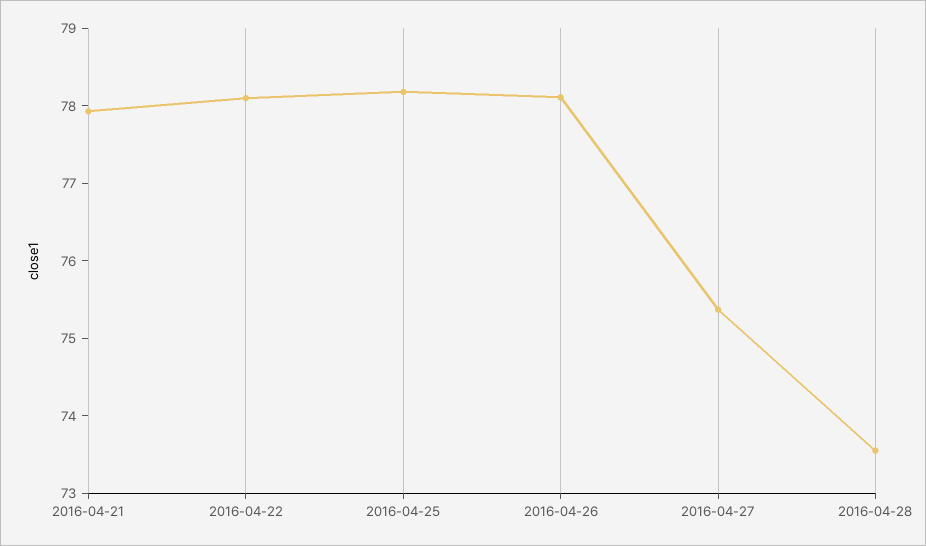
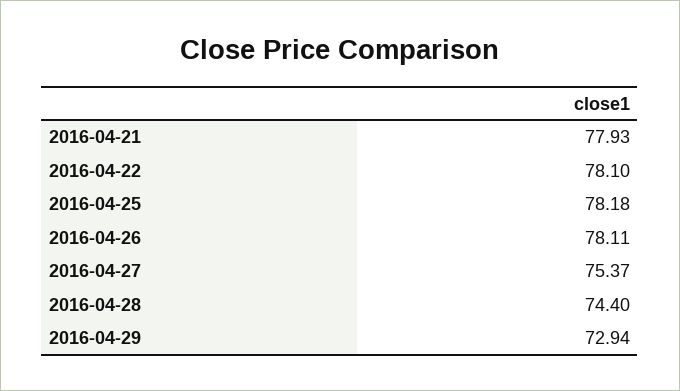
2016-04-28: 73.6 -> 74.4
2016-04-29: none -> 72.94

